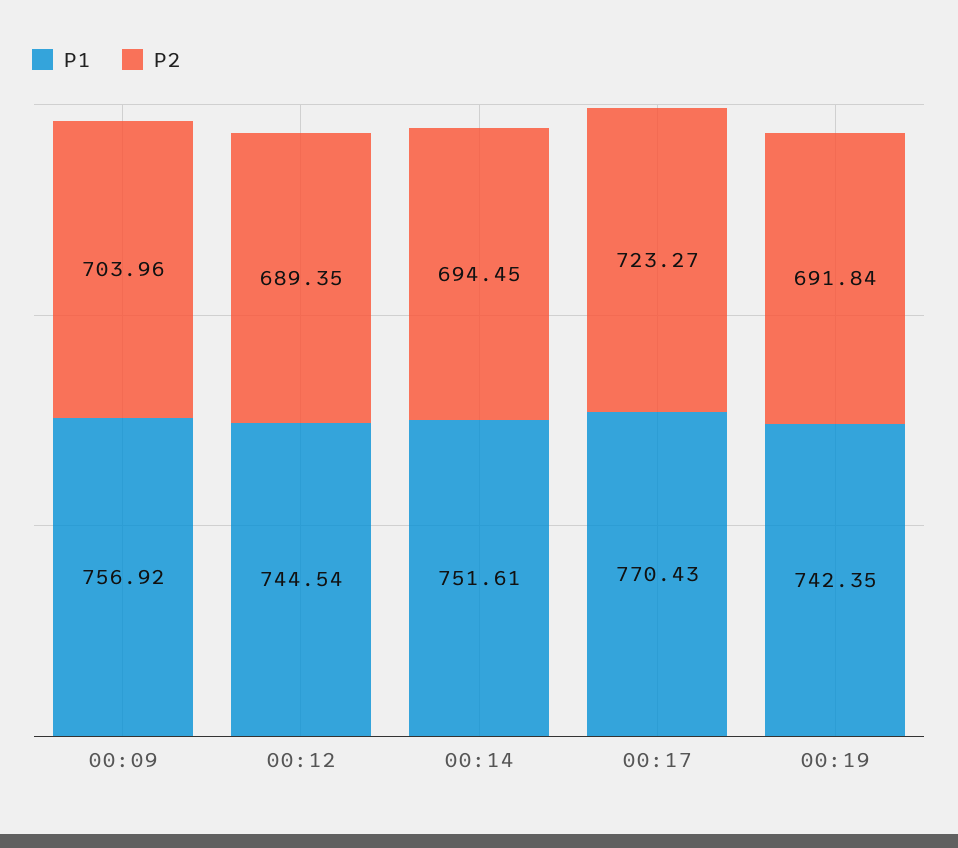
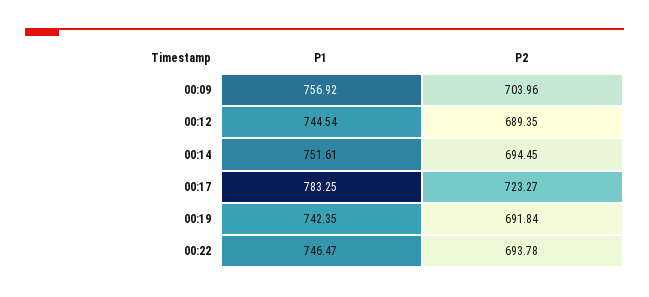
P1, 00:17: 770.43 -> 783.25
P1, 00:22: none -> 746.47
P2, 00:22: none -> 693.78

